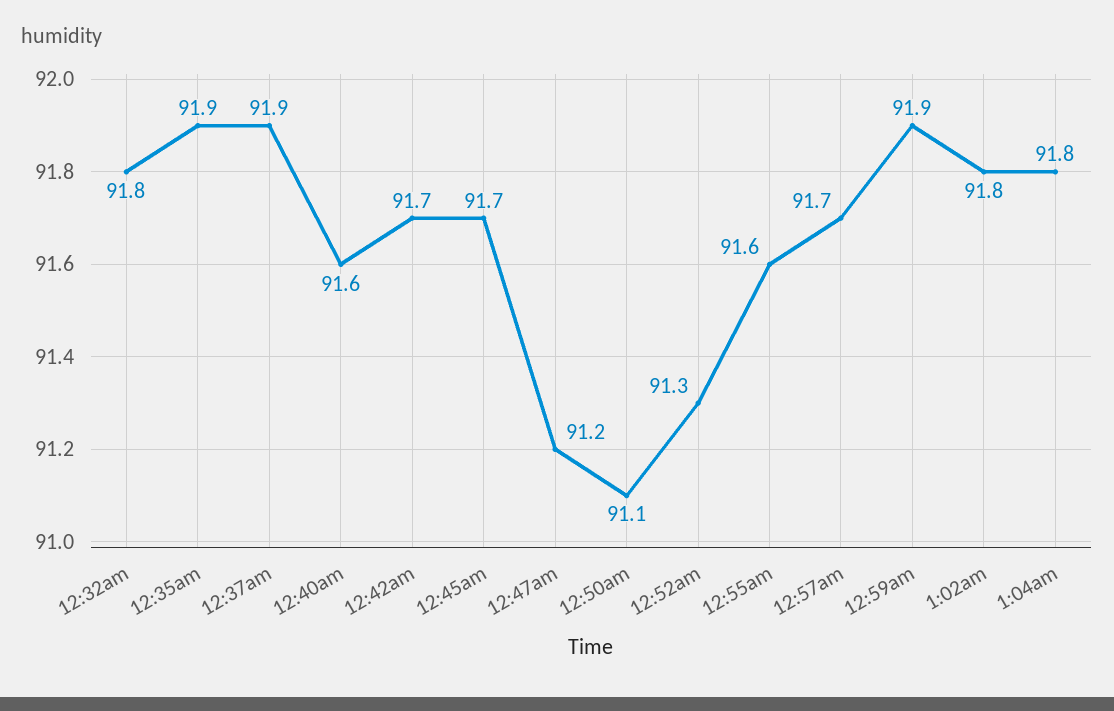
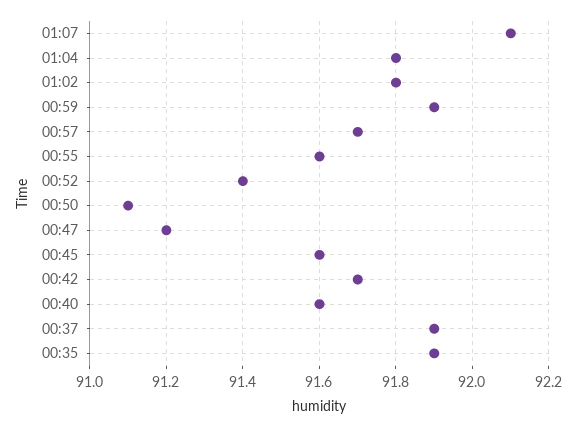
12:32am: 91.8 -> none
12:45am: 91.7 -> 91.6
12:52am: 91.3 -> 91.4
01:07: none -> 92.1

